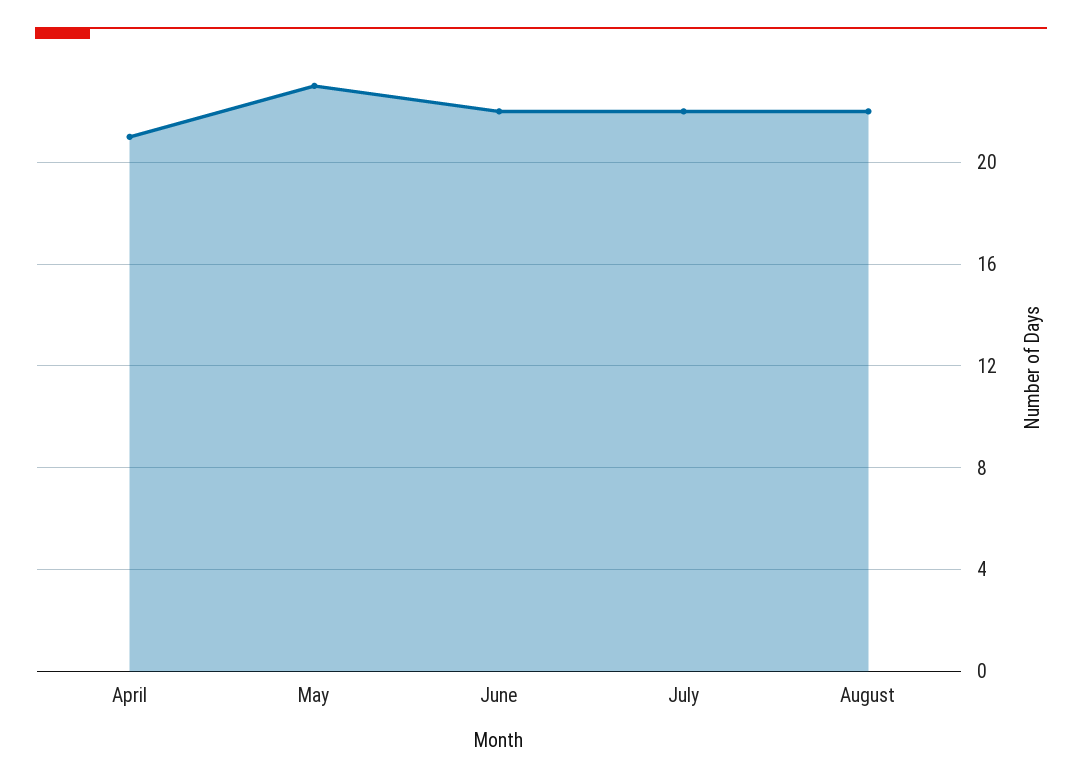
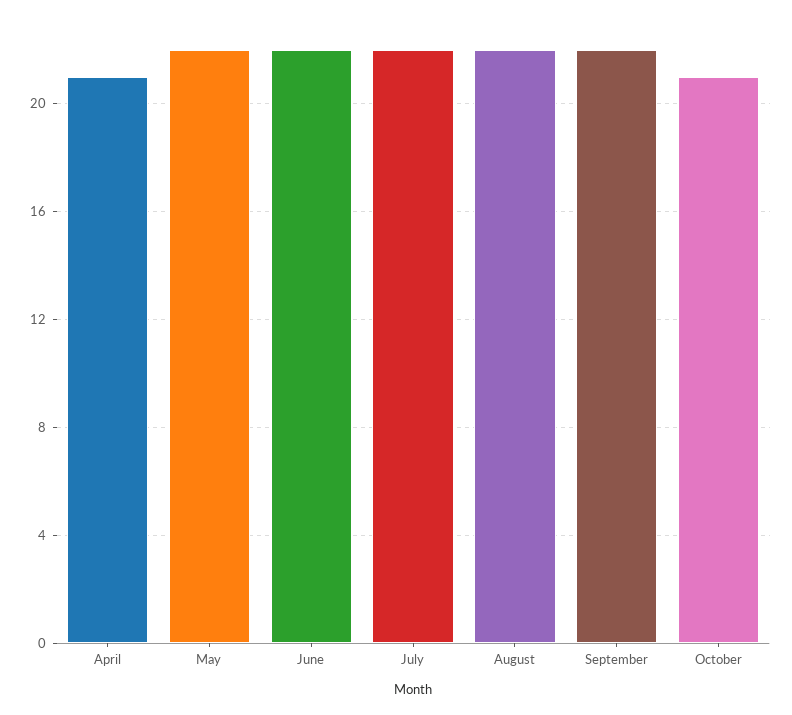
May: 23 -> 22
September: none -> 22
October: none -> 21

